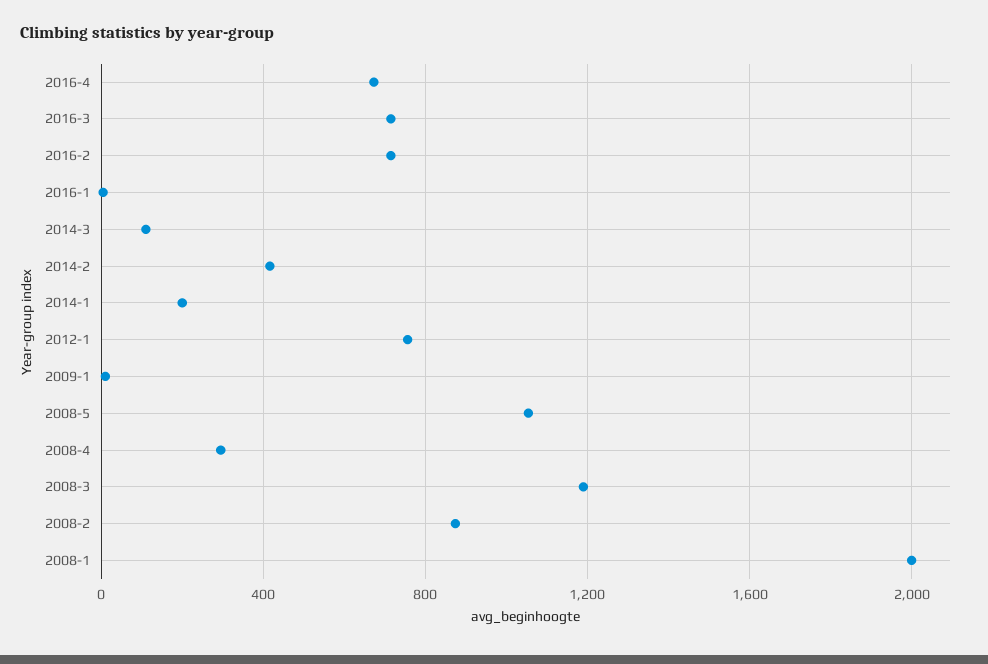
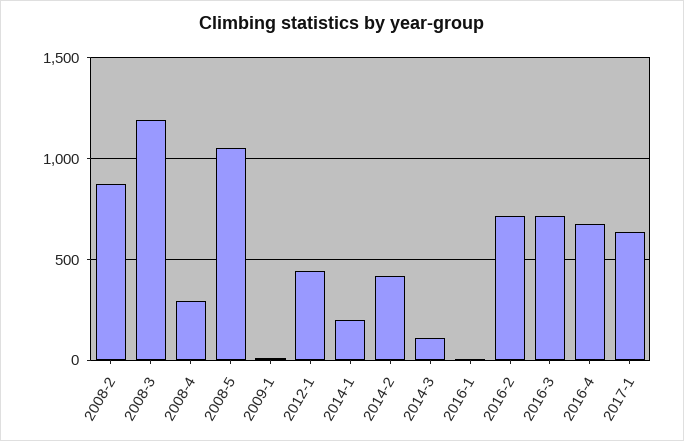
2012-1: 750 -> 450
2008-1: 2000 -> none
2017-1: none -> 650

